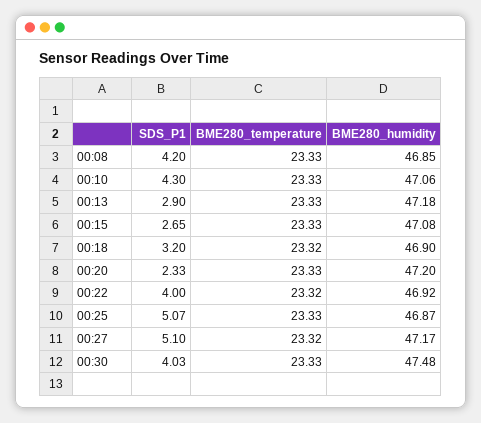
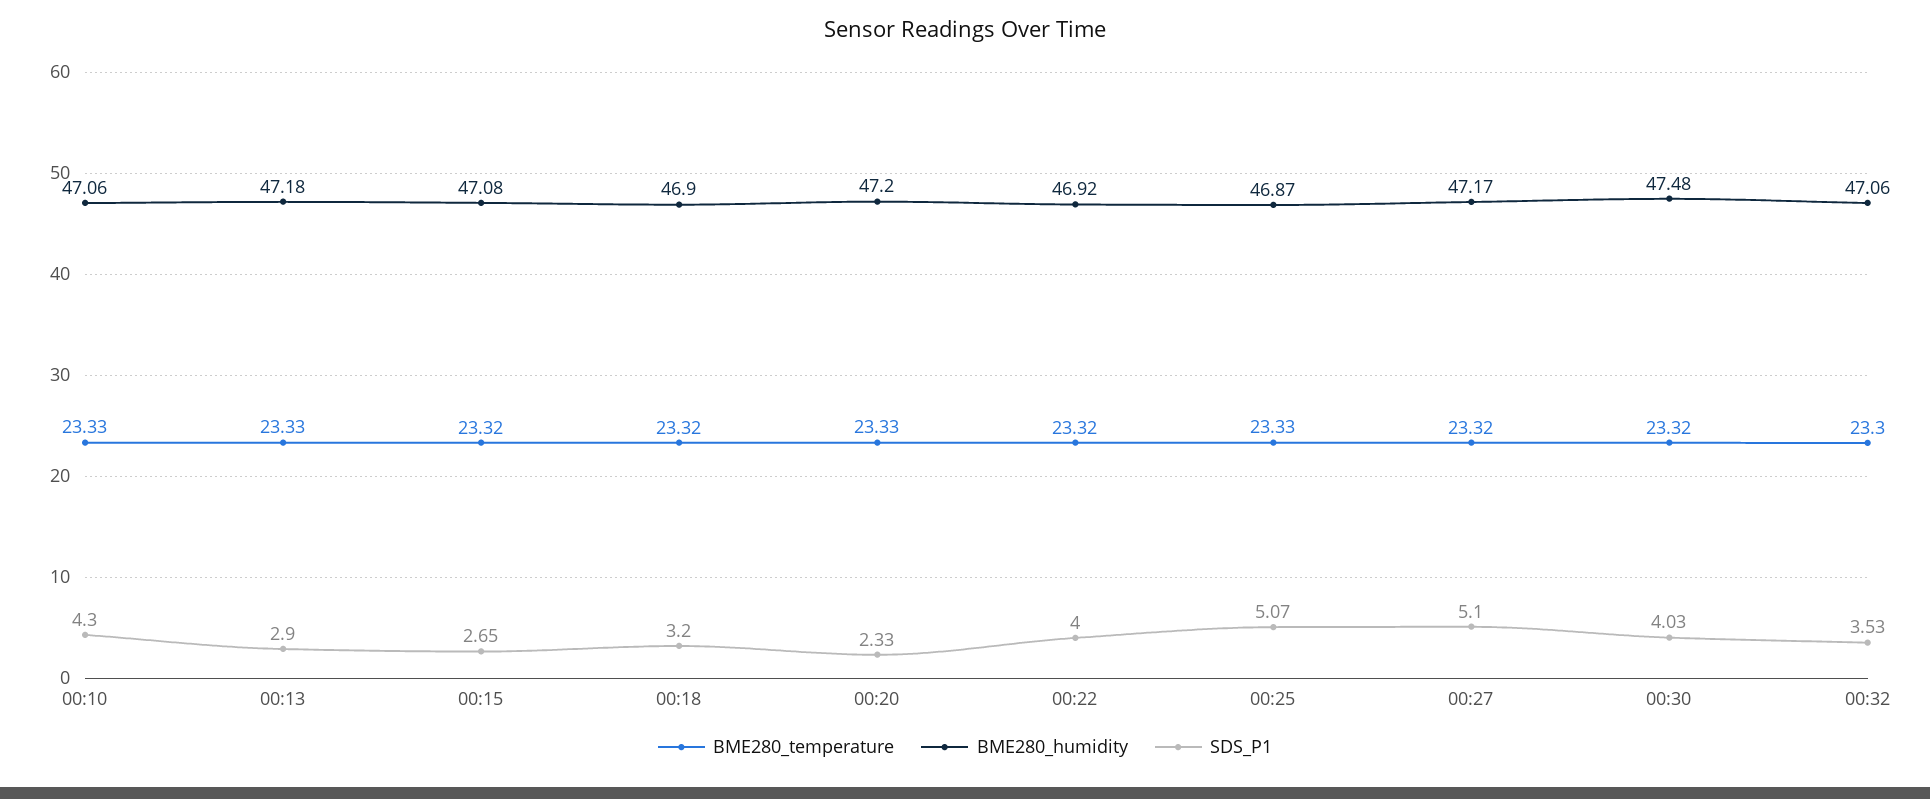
SDS_P1, 00:08: 4.2 -> none
BME280_temperature, 00:08: 23.33 -> none
BME280_humidity, 00:08: 46.85 -> none
BME280_temperature, 00:15: 23.33 -> 23.32
BME280_temperature, 00:30: 23.33 -> 23.32
BME280_temperature, 00:32: none -> 23.3
BME280_humidity, 00:32: none -> 47.06
SDS_P1, 00:32: none -> 3.53

